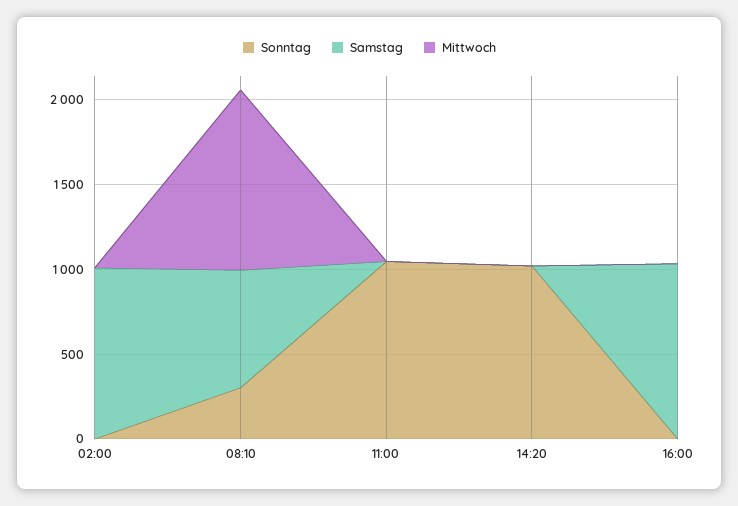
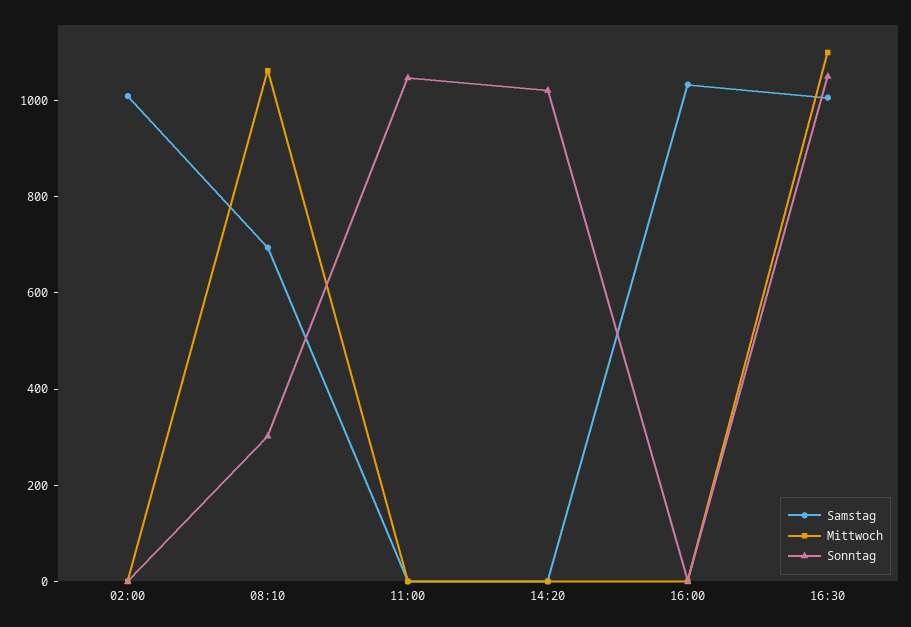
Samstag, 16:30: none -> 1000
Mittwoch, 16:30: none -> 1100
Sonntag, 16:30: none -> 1050

